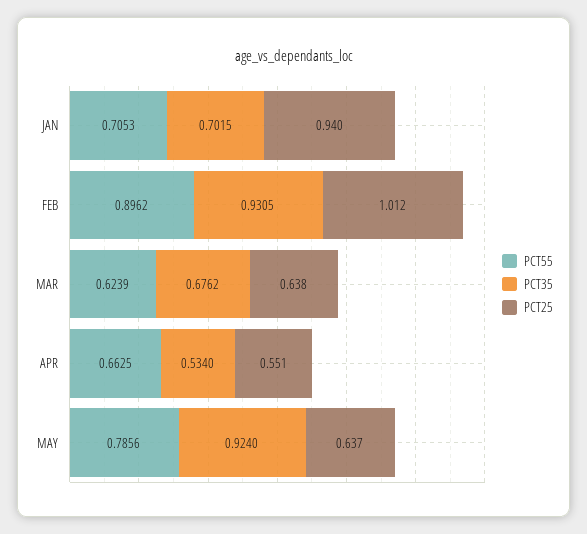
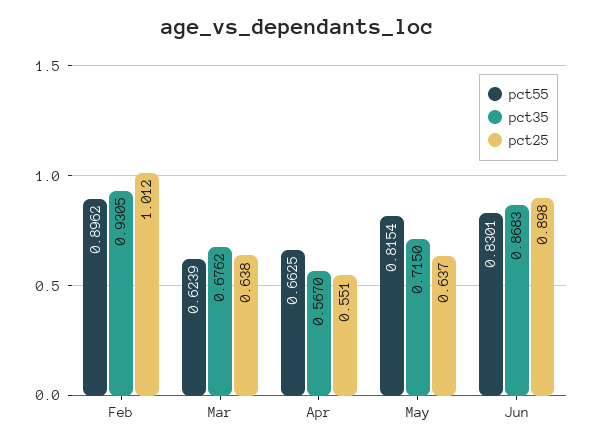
PCT55, JAN: 0.7053 -> none
PCT35, JAN: 0.7015 -> none
PCT25, JAN: 0.94 -> none
PCT35, APR: 0.534 -> 0.567
PCT55, MAY: 0.7856 -> 0.8154
PCT35, MAY: 0.924 -> 0.715
PCT55, Jun: none -> 0.8301
PCT35, Jun: none -> 0.8683
PCT25, Jun: none -> 0.898

